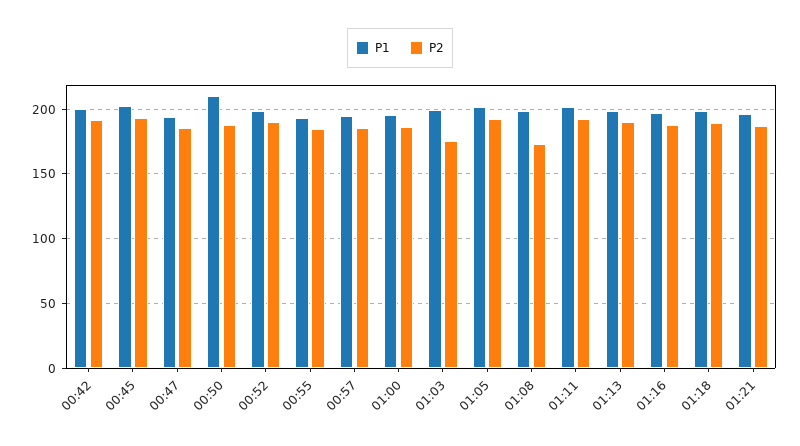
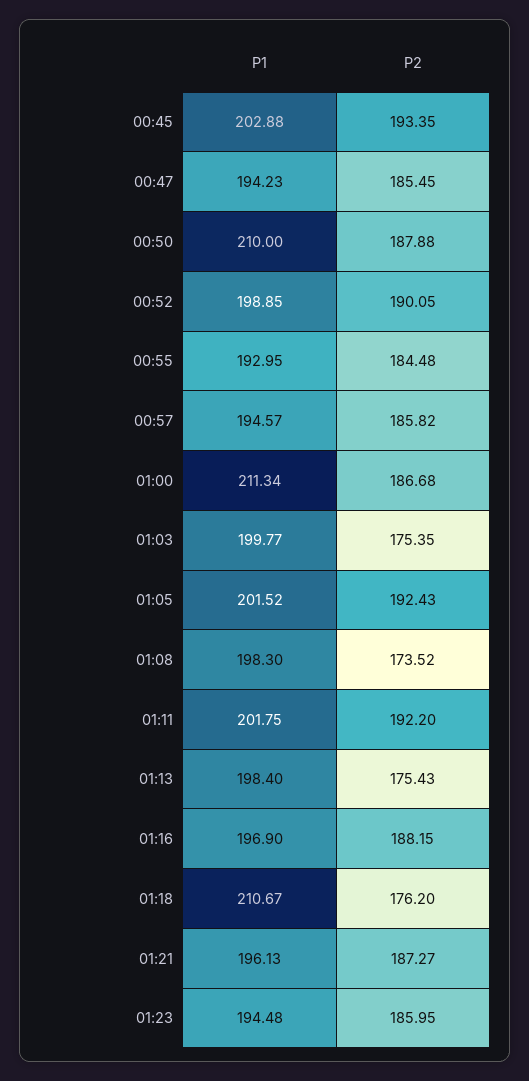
P1, 00:42: 200 -> none
P2, 00:42: 190 -> none
P1, 01:00: 195 -> 211.34
P2, 01:13: 190 -> 175.43
P1, 01:18: 200 -> 210.67
P2, 01:18: 190 -> 176.2
P1, 01:23: none -> 194.48
P2, 01:23: none -> 185.95

